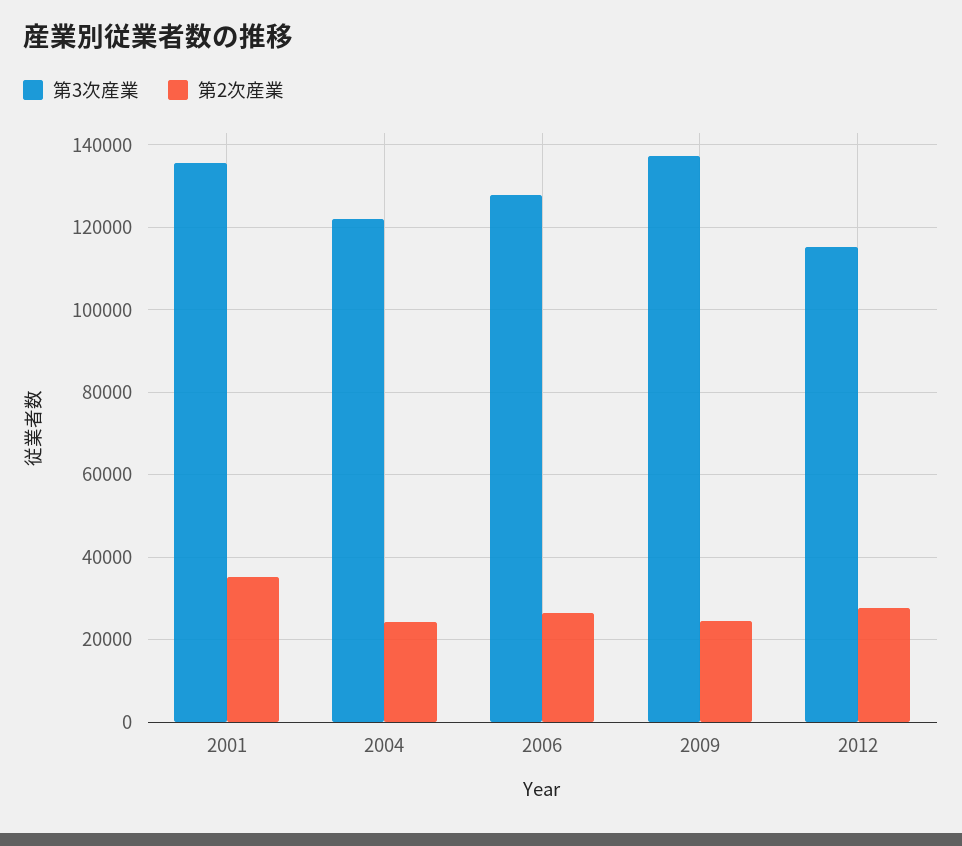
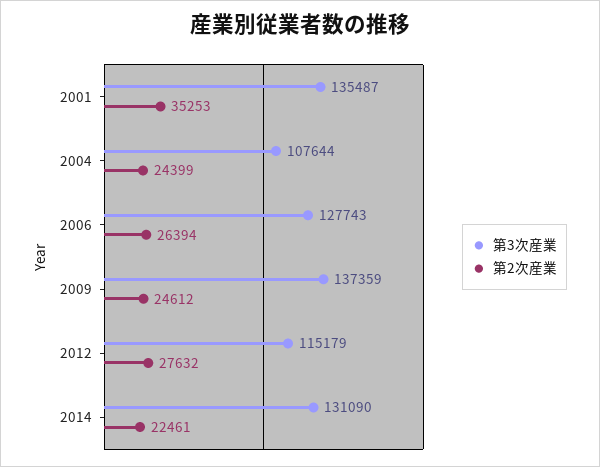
第3次産業, 2004: 122000 -> 107644
第3次産業, 2014: none -> 131090
第2次産業, 2014: none -> 22461

